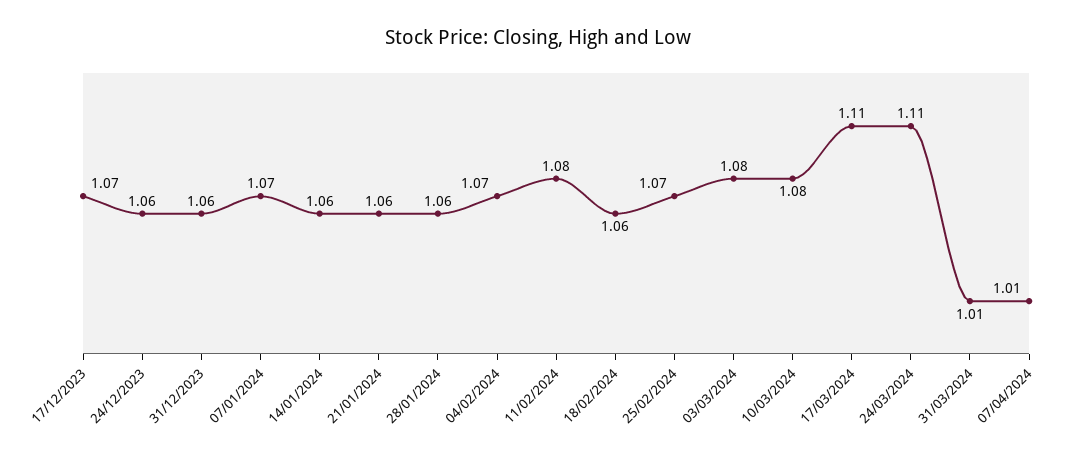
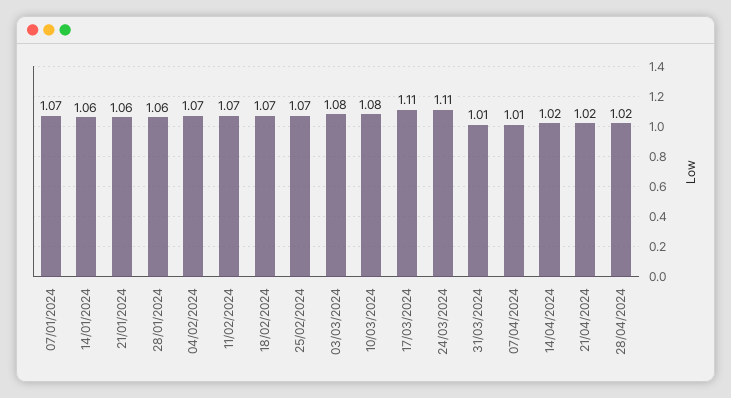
17/12/2023: 1.07 -> none
24/12/2023: 1.06 -> none
31/12/2023: 1.06 -> none
11/02/2024: 1.08 -> 1.07
18/02/2024: 1.06 -> 1.07
14/04/2024: none -> 1.02
21/04/2024: none -> 1.02
28/04/2024: none -> 1.02

